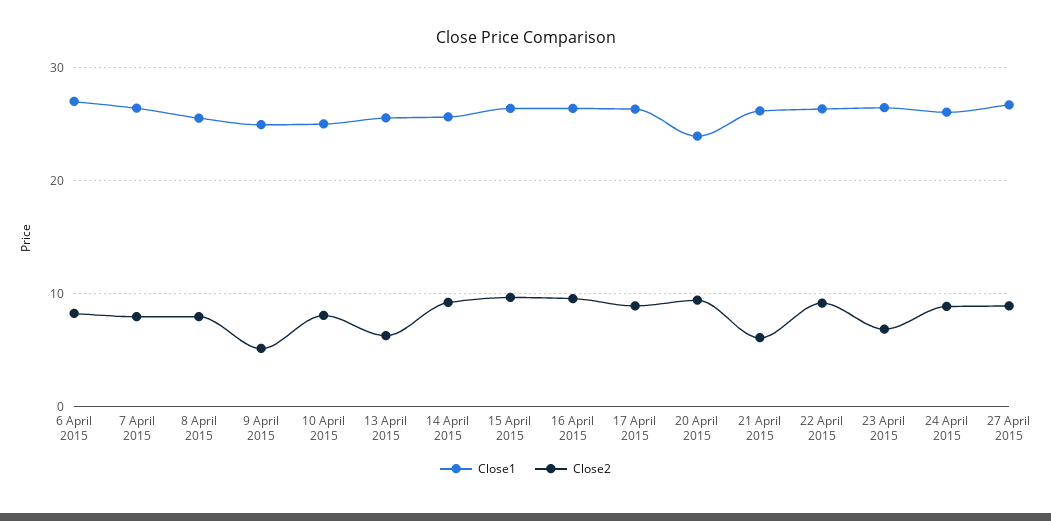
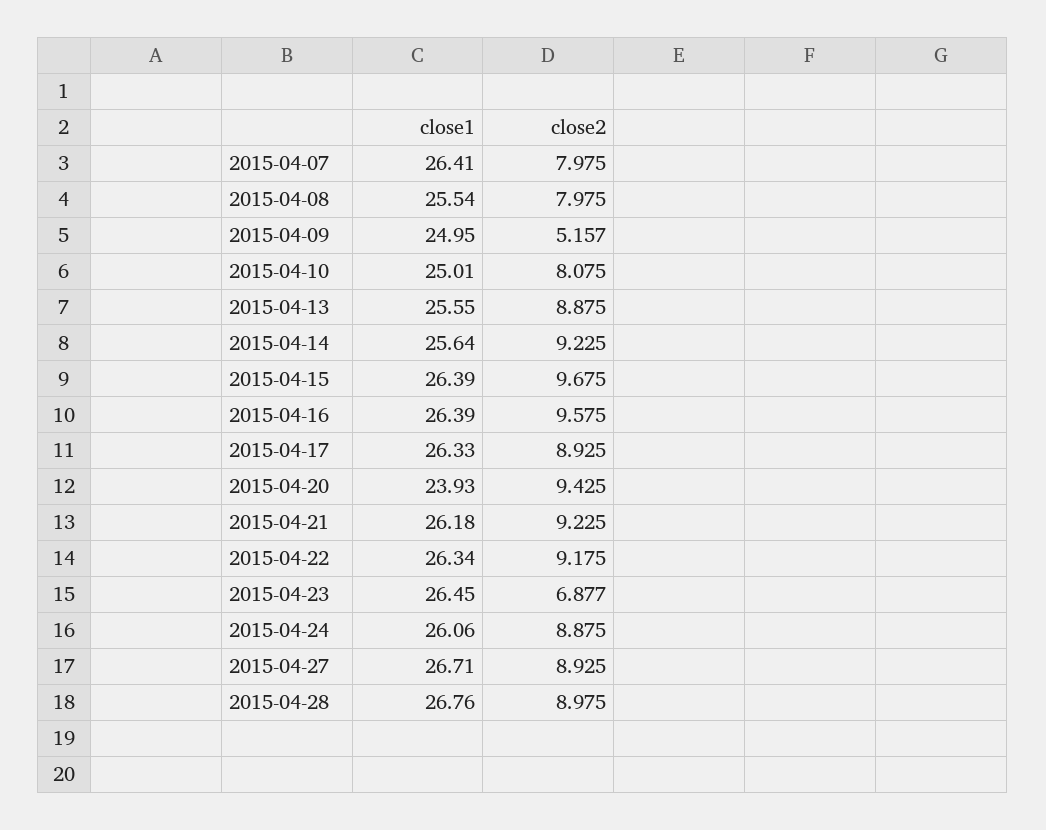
Close1, 6 April 2015: 27 -> none
Close2, 6 April 2015: 8 -> none
Close2, 13 April 2015: 6 -> 8.875
Close2, 21 April 2015: 6 -> 9.225
Close1, 2015-04-28: none -> 26.76
Close2, 2015-04-28: none -> 8.975

